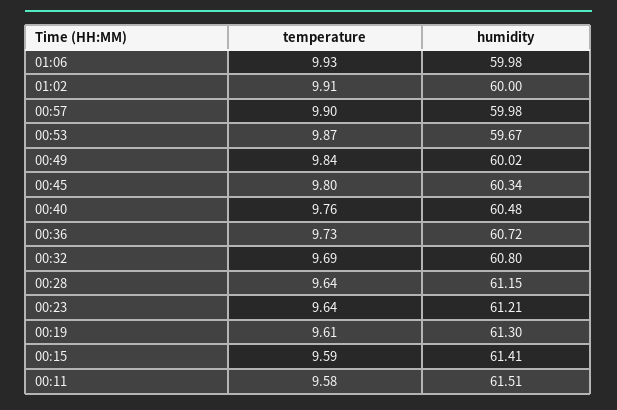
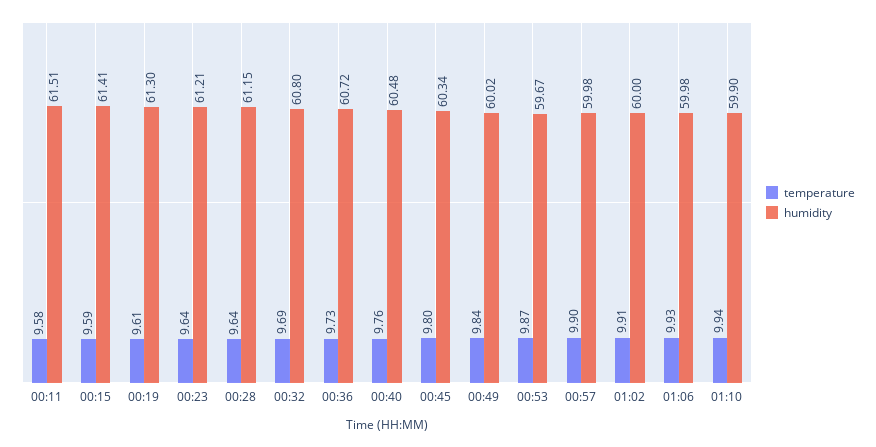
temperature, 01:10: none -> 9.94
humidity, 01:10: none -> 59.9

